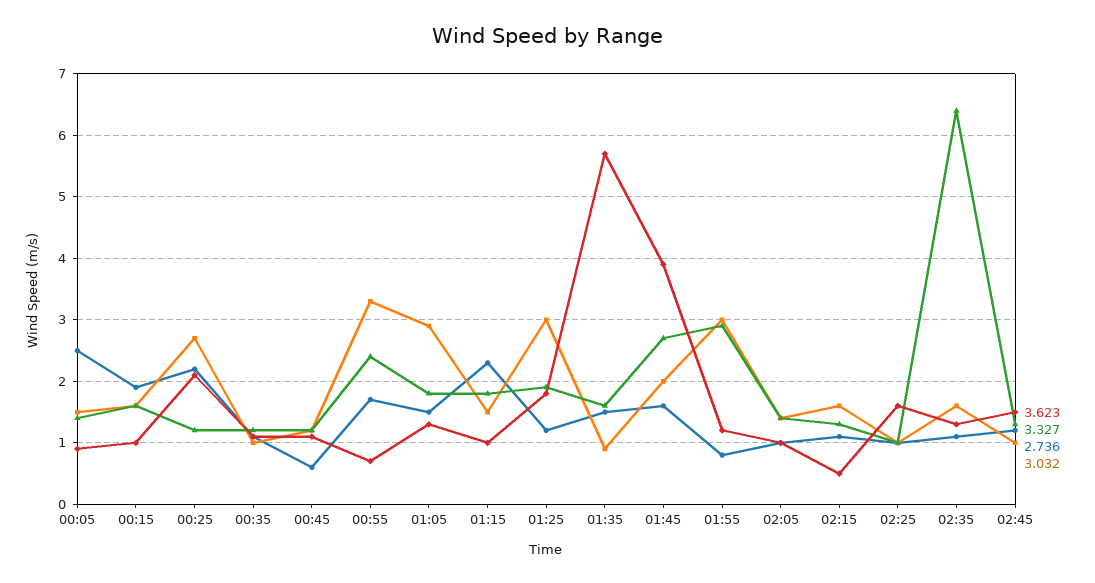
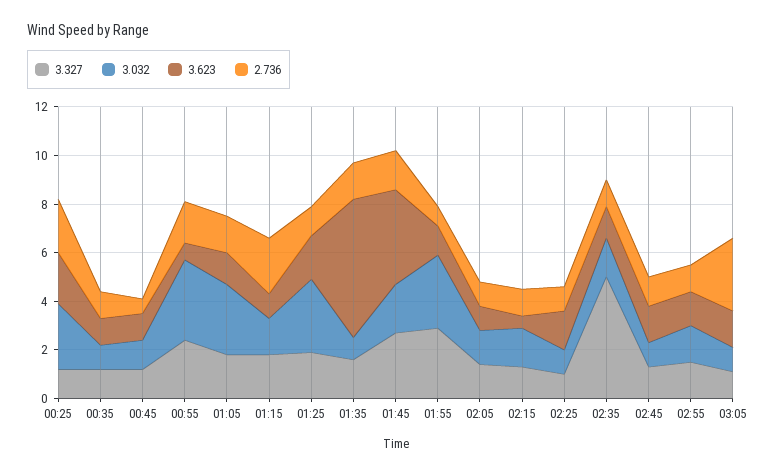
3.623, 00:05: 0.9 -> none
3.327, 00:05: 1.4 -> none
2.736, 00:05: 2.5 -> none
3.032, 00:05: 1.5 -> none
3.623, 00:15: 1 -> none
3.327, 00:15: 1.6 -> none
2.736, 00:15: 1.9 -> none
3.032, 00:15: 1.6 -> none
3.327, 02:35: 6.4 -> 5
3.327, 02:55: none -> 1.5
3.032, 02:55: none -> 1.5
3.623, 02:55: none -> 1.5
2.736, 02:55: none -> 1
3.327, 03:05: none -> 1
3.032, 03:05: none -> 1
3.623, 03:05: none -> 1.5
2.736, 03:05: none -> 3

